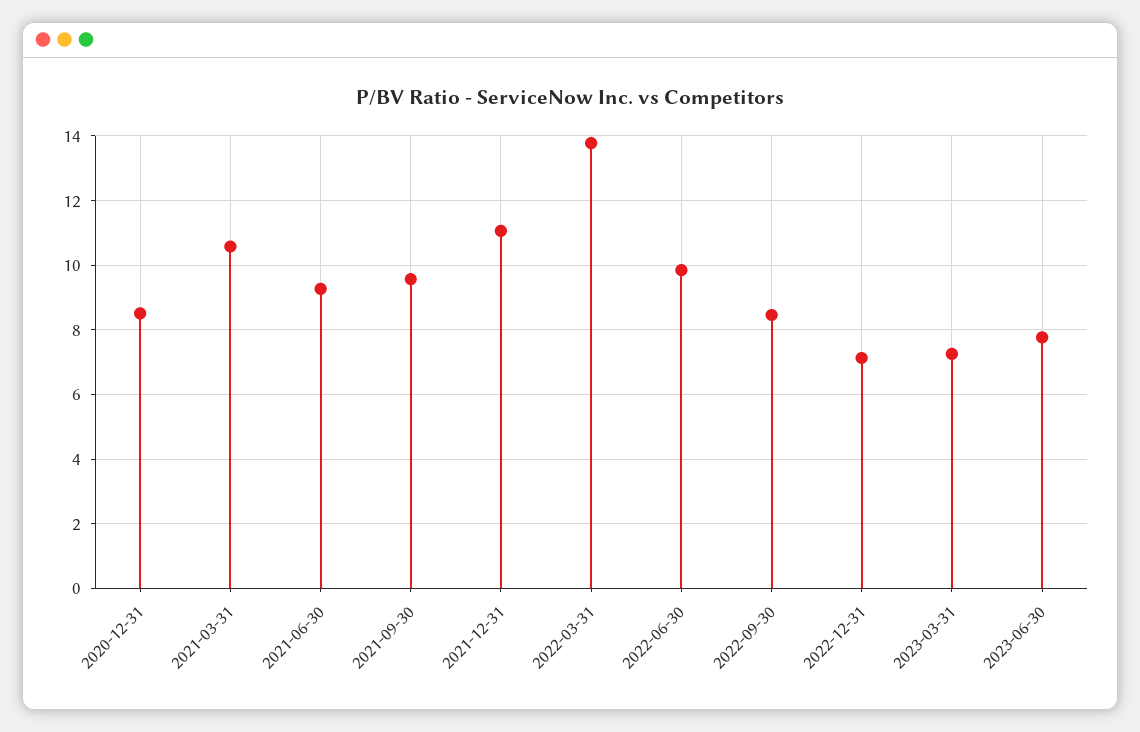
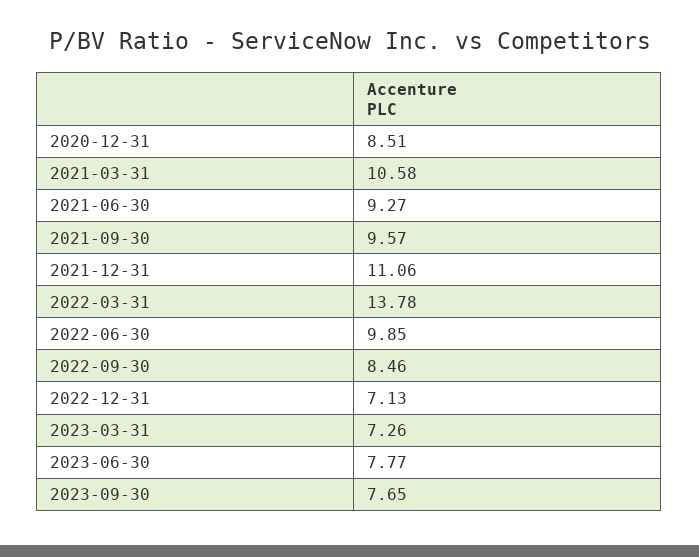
2023-09-30: none -> 7.65

